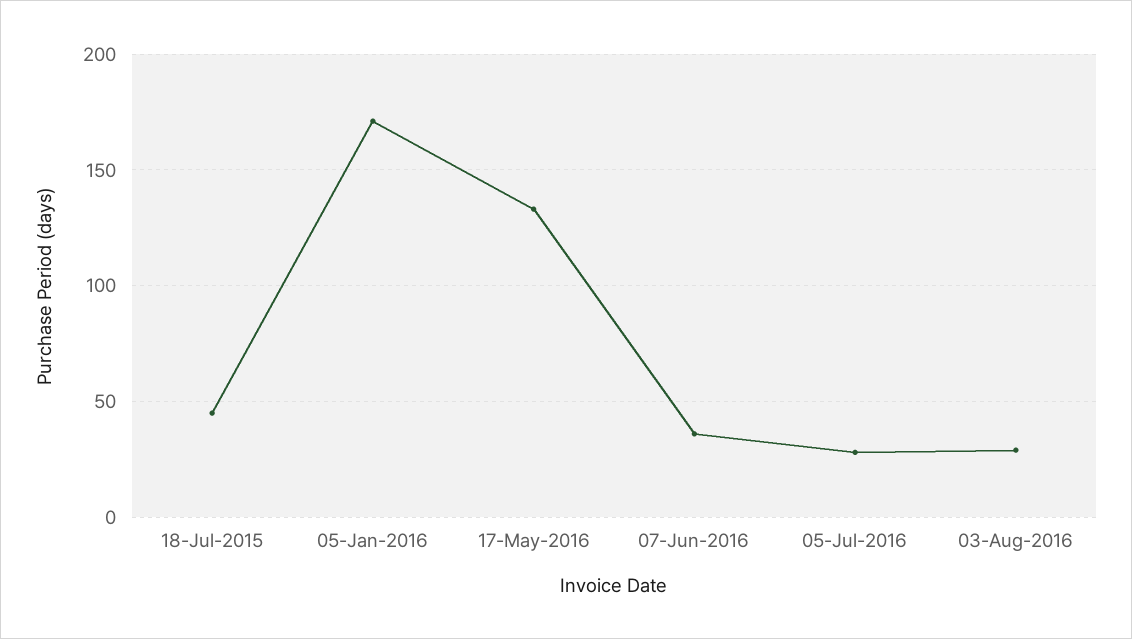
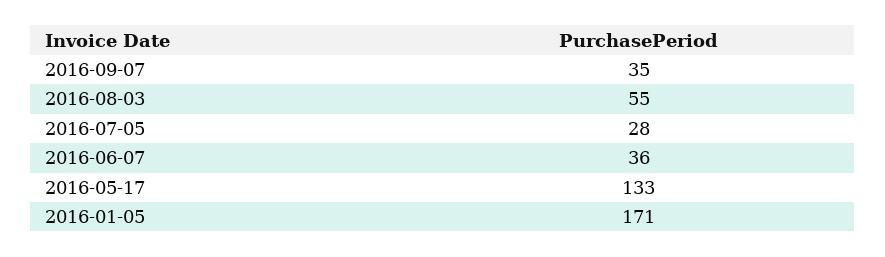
18-Jul-2015: 45 -> none
03-Aug-2016: 30 -> 55
2016-09-07: none -> 35

